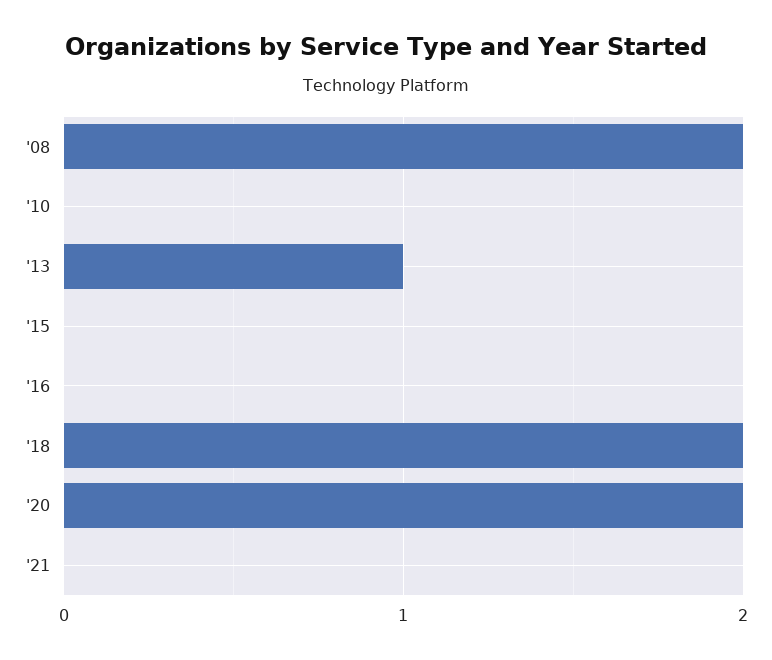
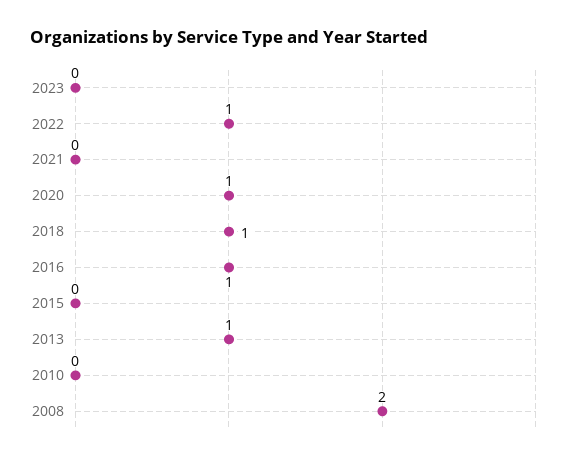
'16: 0 -> 1
'18: 2 -> 1
'20: 2 -> 1
2023: none -> 0
2022: none -> 1

